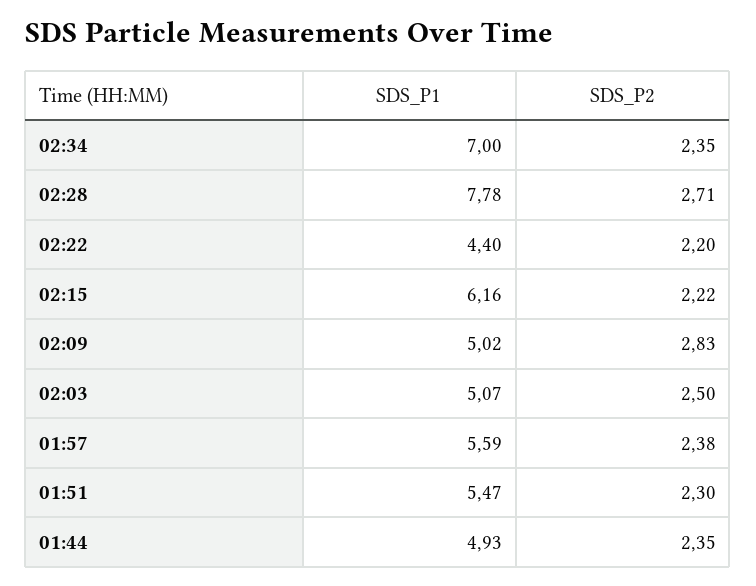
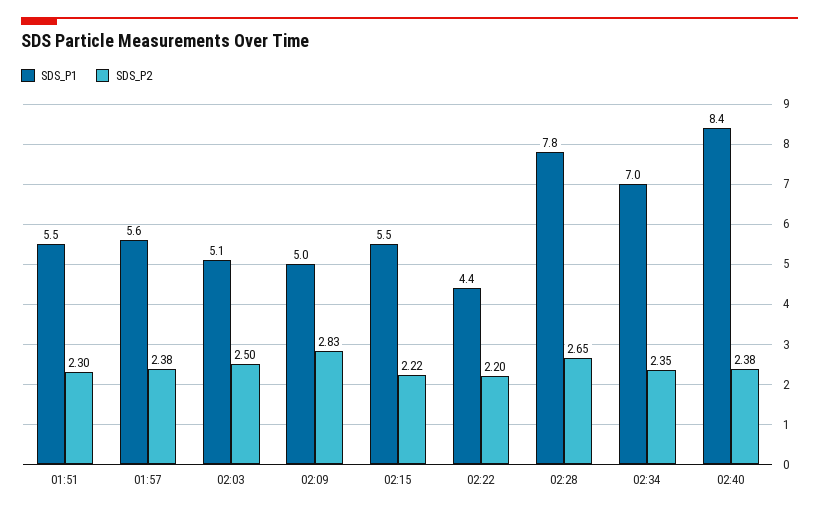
SDS_P2, 02:28: 2.71 -> 2.65
SDS_P1, 02:15: 6.16 -> 5.5
SDS_P1, 01:44: 4.93 -> none
SDS_P2, 01:44: 2.35 -> none
SDS_P1, 02:40: none -> 8.4
SDS_P2, 02:40: none -> 2.38

